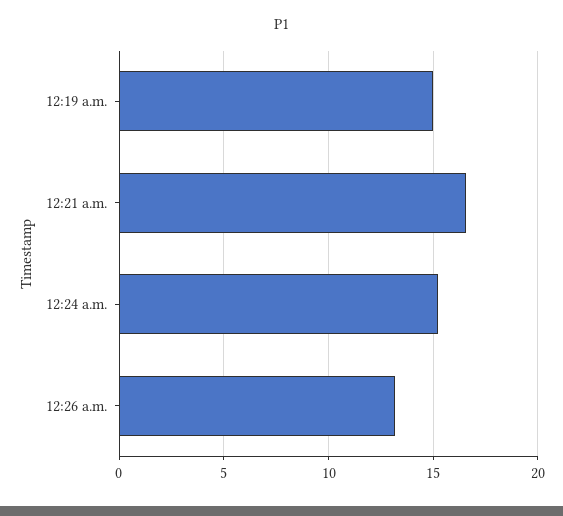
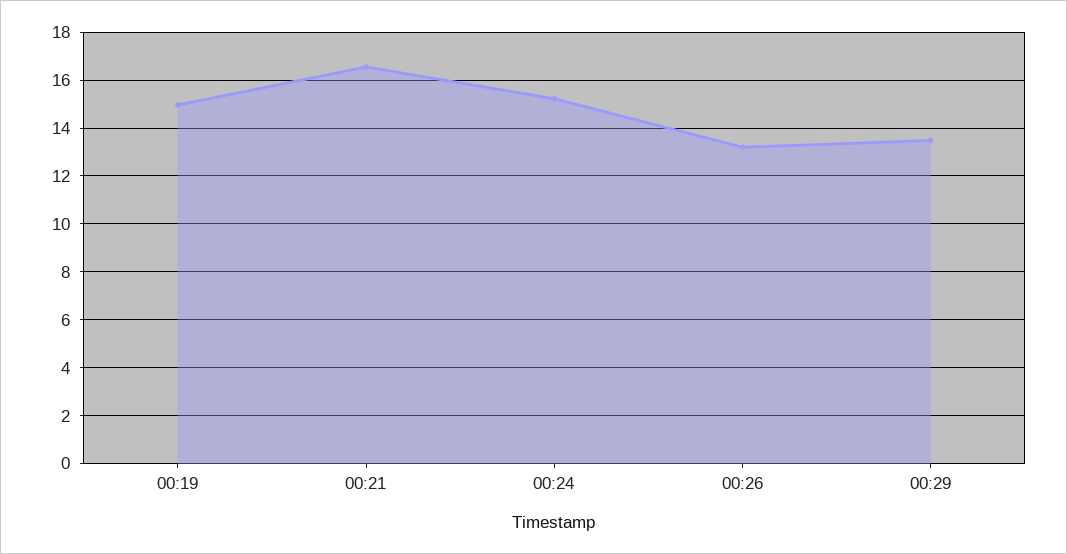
00:29: none -> 13.5

